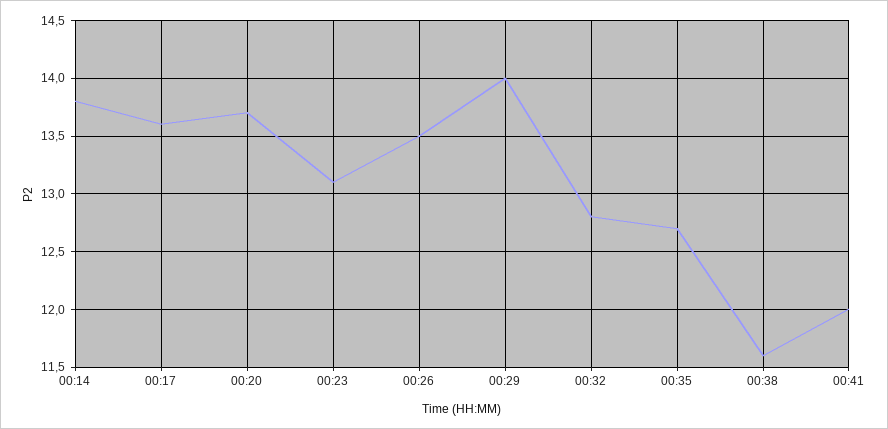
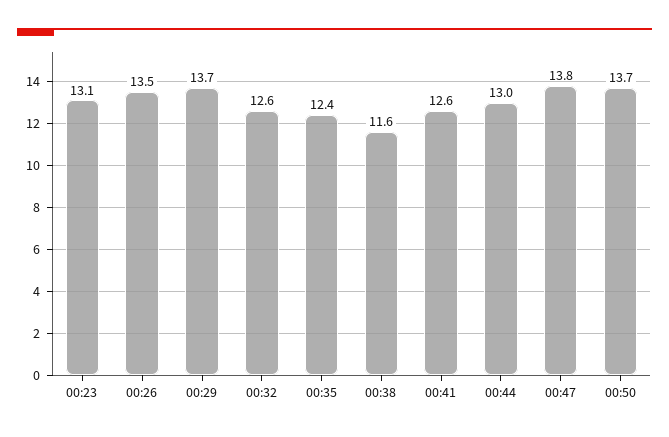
00:14: 13.8 -> none
00:17: 13.6 -> none
00:20: 13.7 -> none
00:29: 14 -> 13.7
00:32: 12.8 -> 12.6
00:35: 12.7 -> 12.4
00:41: 12 -> 12.6
00:44: none -> 13
00:47: none -> 13.8
00:50: none -> 13.7

